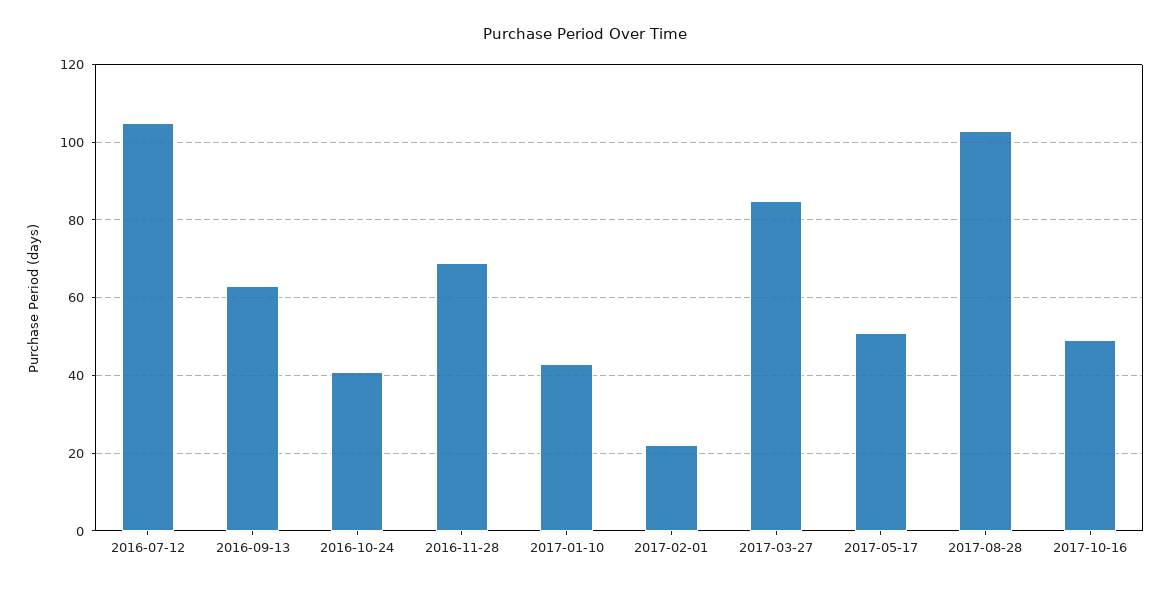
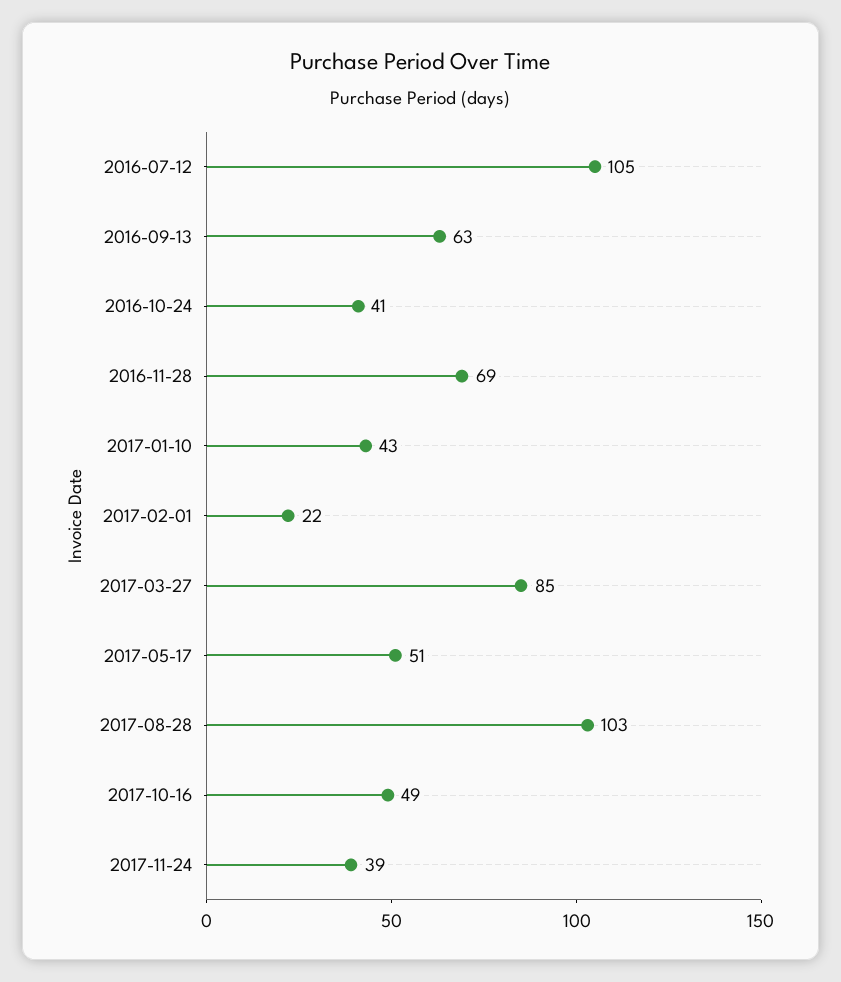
2017-11-24: none -> 39

